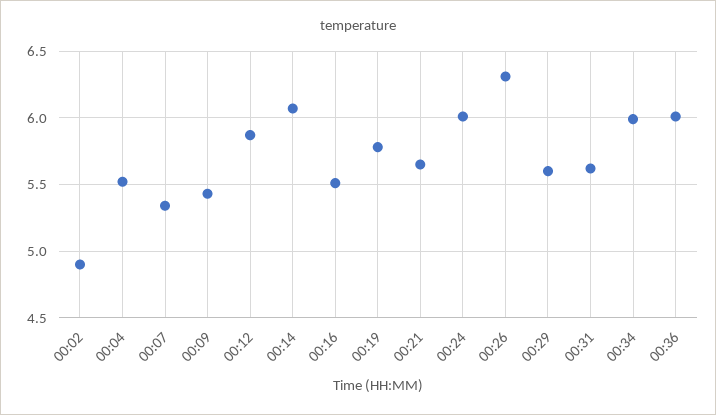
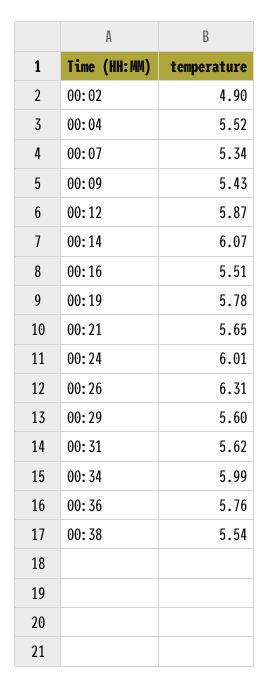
00:36: 6 -> 5.76
00:38: none -> 5.54

